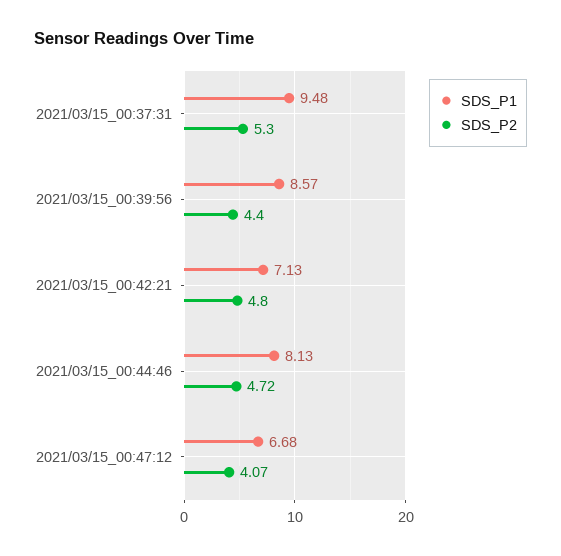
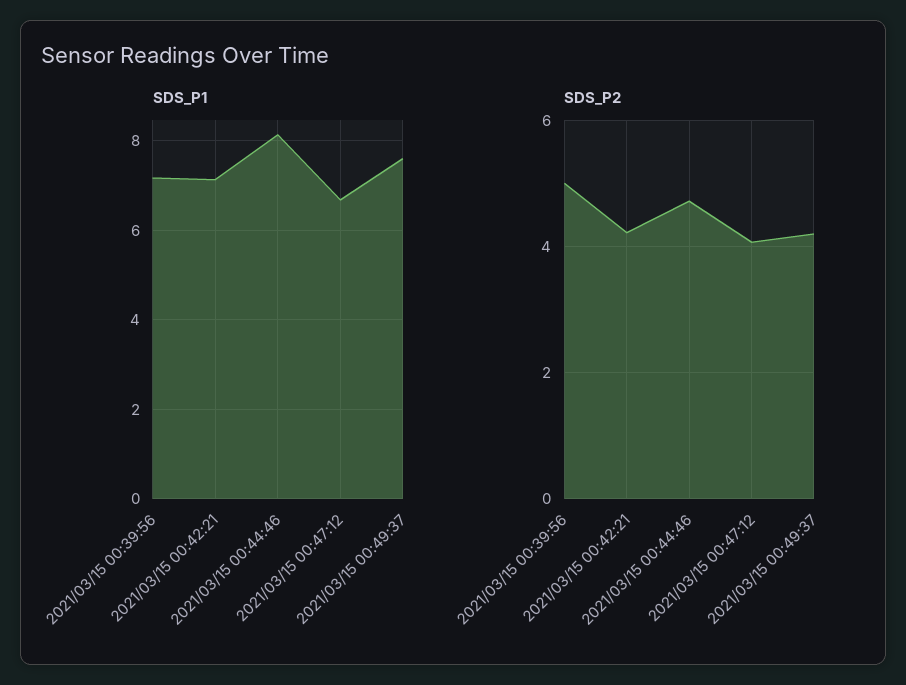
SDS_P1, 2021/03/15_00:37:31: 9.48 -> none
SDS_P2, 2021/03/15_00:37:31: 5.3 -> none
SDS_P1, 2021/03/15_00:39:56: 8.57 -> 7.2
SDS_P2, 2021/03/15_00:39:56: 4.4 -> 5
SDS_P2, 2021/03/15_00:42:21: 4.8 -> 4.2
SDS_P1, 2021/03/15 00:49:37: none -> 7.6
SDS_P2, 2021/03/15 00:49:37: none -> 4.2

